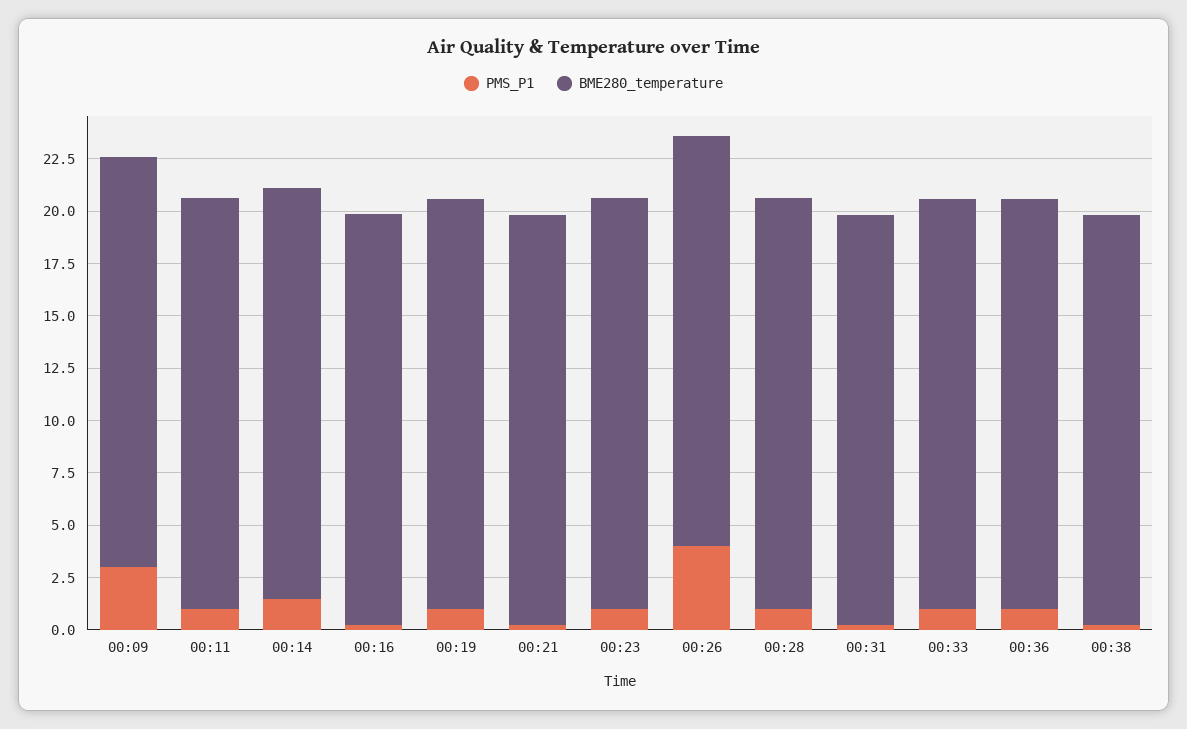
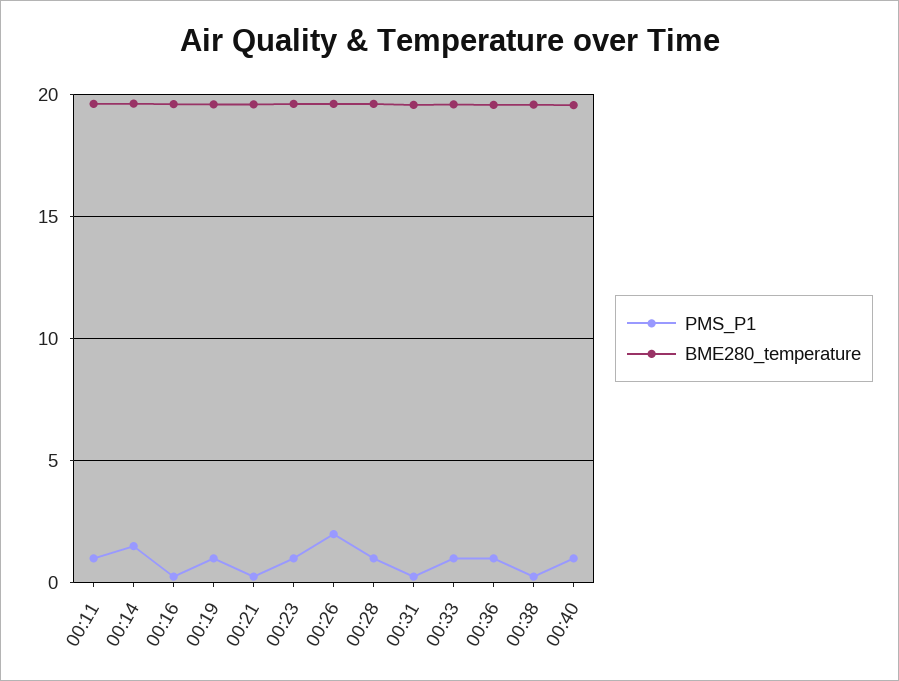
PMS_P1, 00:09: 3 -> none
BME280_temperature, 00:09: 19.5 -> none
PMS_P1, 00:26: 4 -> 2
PMS_P1, 00:40: none -> 1
BME280_temperature, 00:40: none -> 19.5

